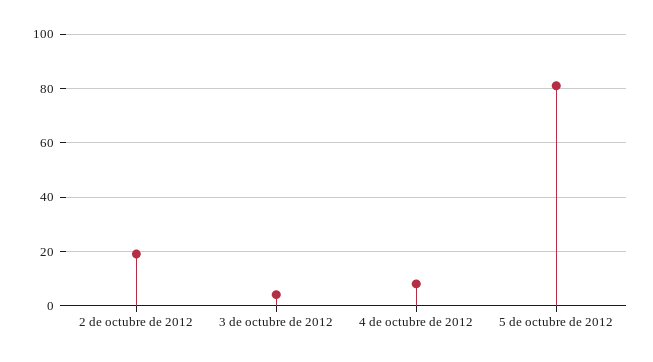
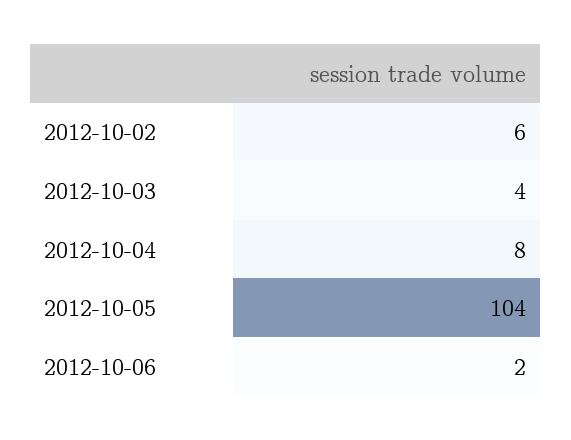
2 de octubre de 2012: 20 -> 6
5 de octubre de 2012: 80 -> 104
2012-10-06: none -> 2

